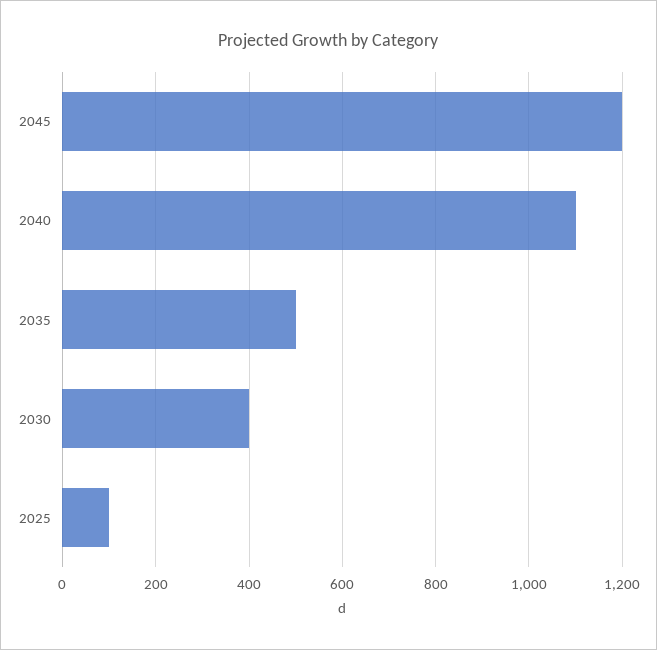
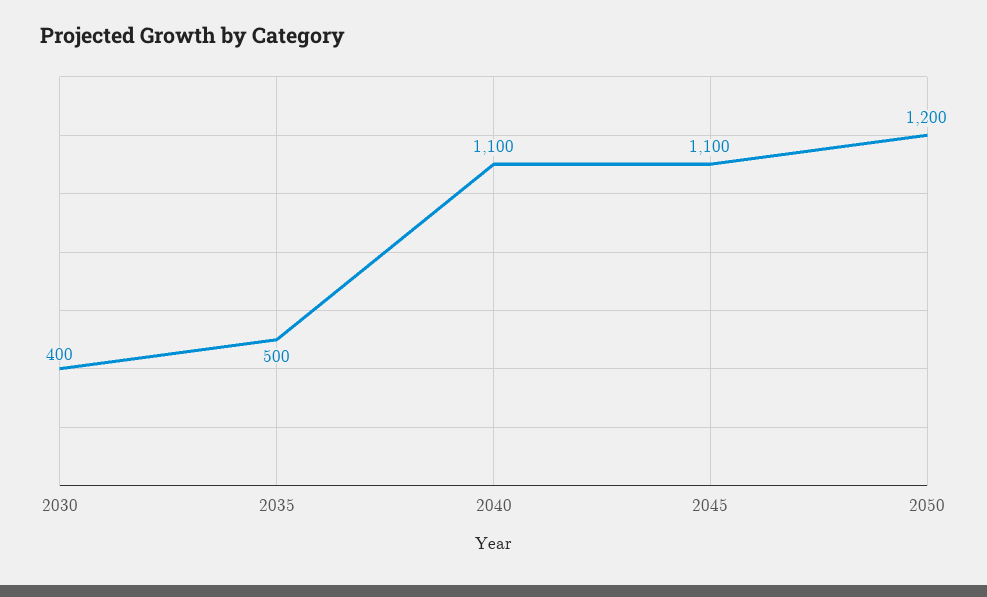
2045: 1200 -> 1100
2025: 100 -> none
2050: none -> 1200

